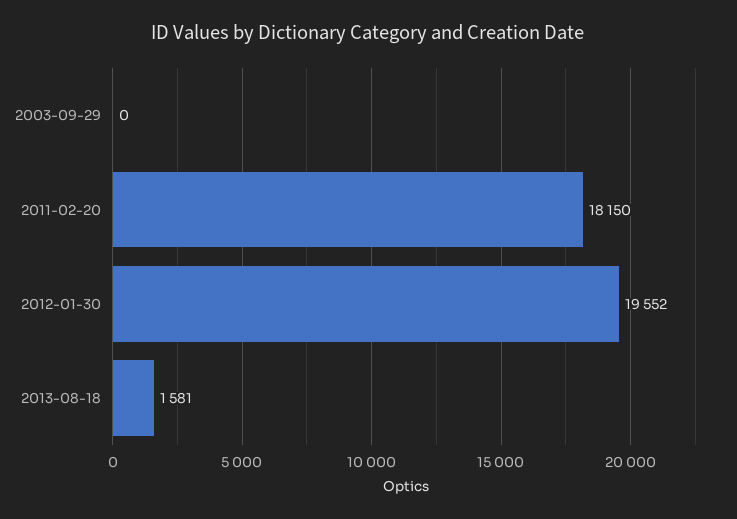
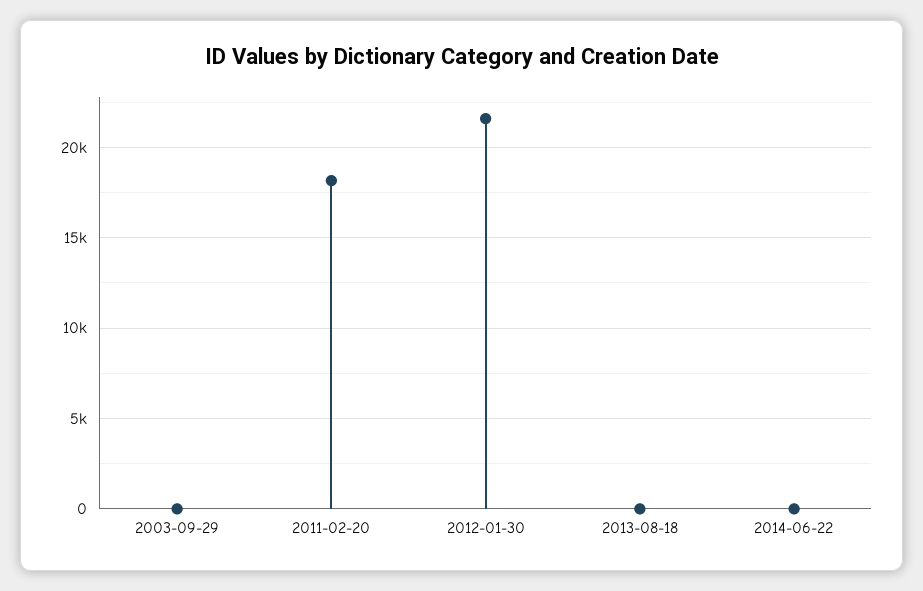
2012-01-30: 19552 -> 21500
2013-08-18: 1581 -> 0
2014-06-22: none -> 0

